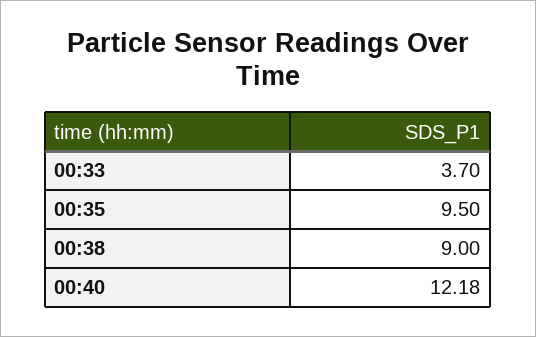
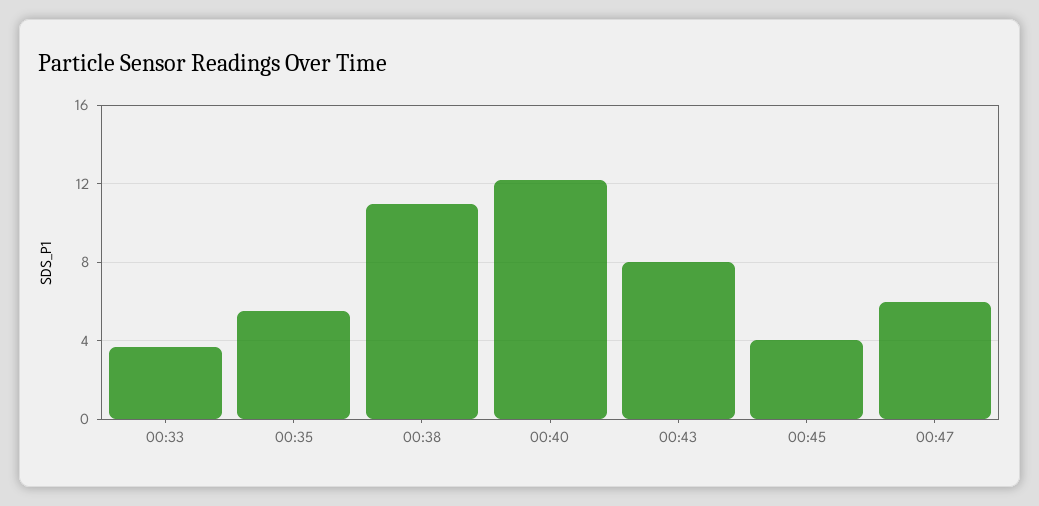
00:35: 9.5 -> 5.5
00:38: 9 -> 11
00:43: none -> 8
00:45: none -> 4
00:47: none -> 6

